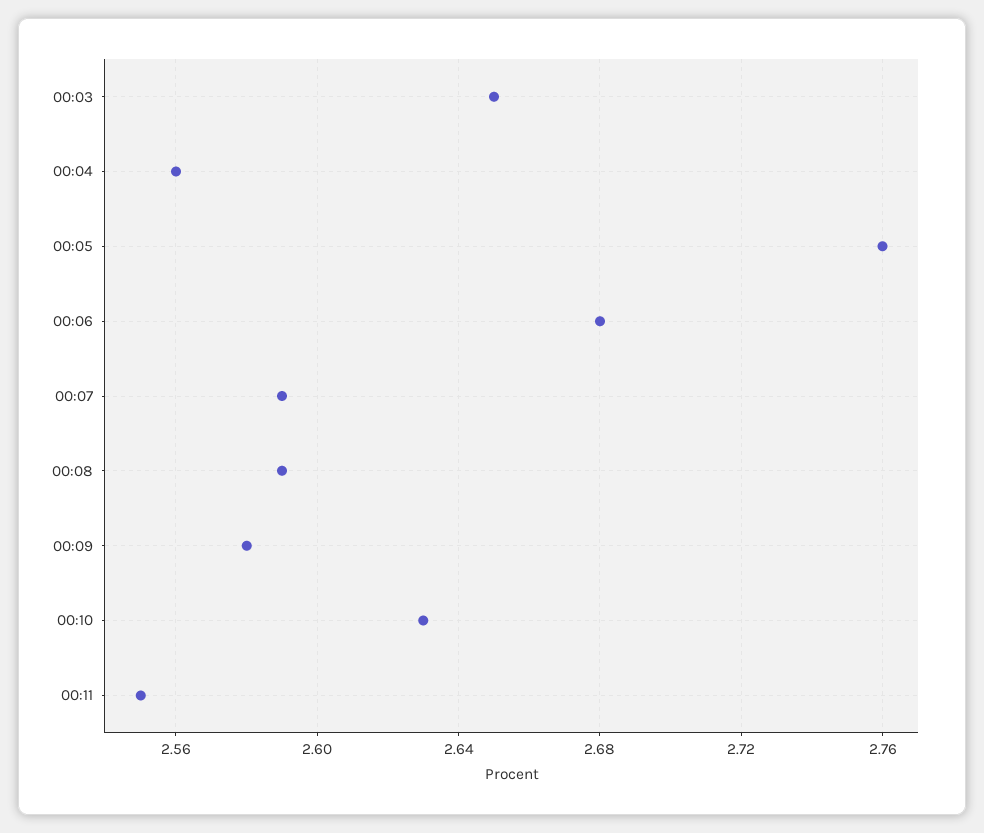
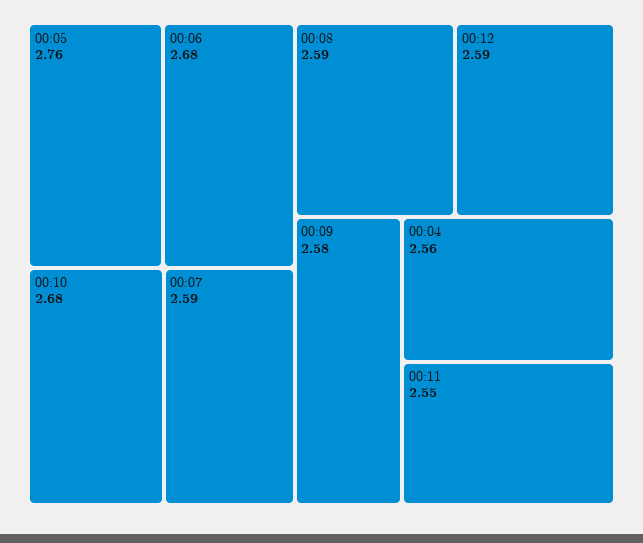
00:03: 2.65 -> none
00:10: 2.63 -> 2.68
00:12: none -> 2.59

